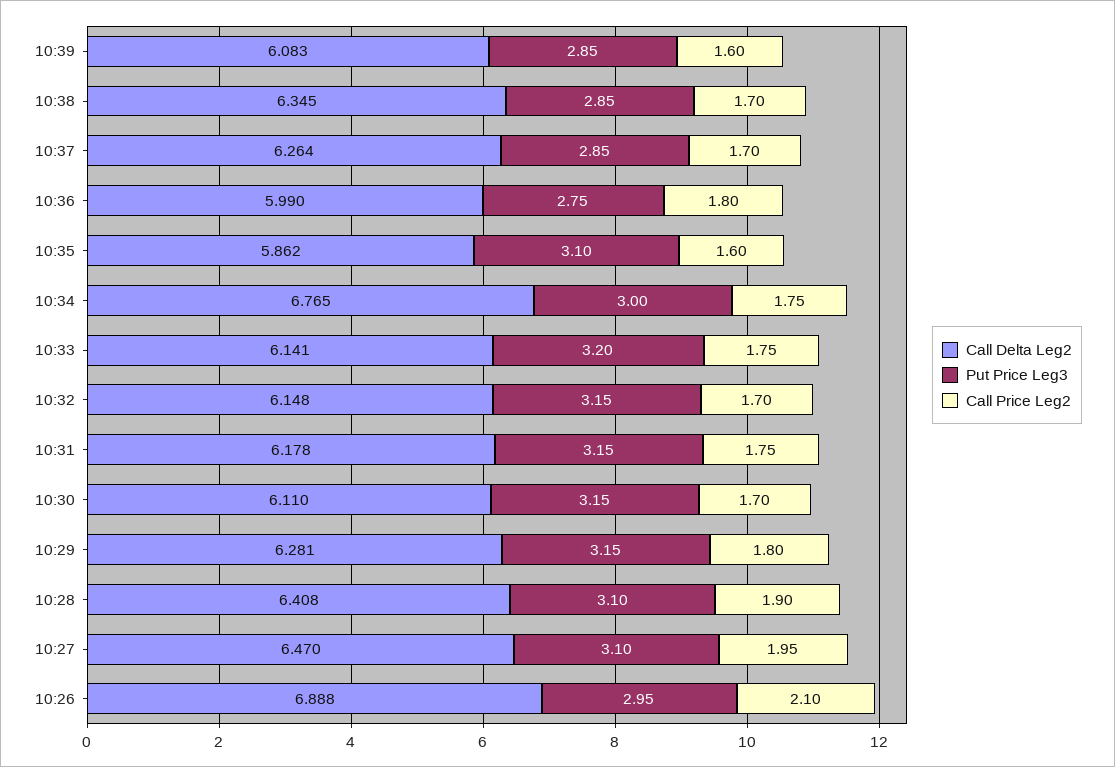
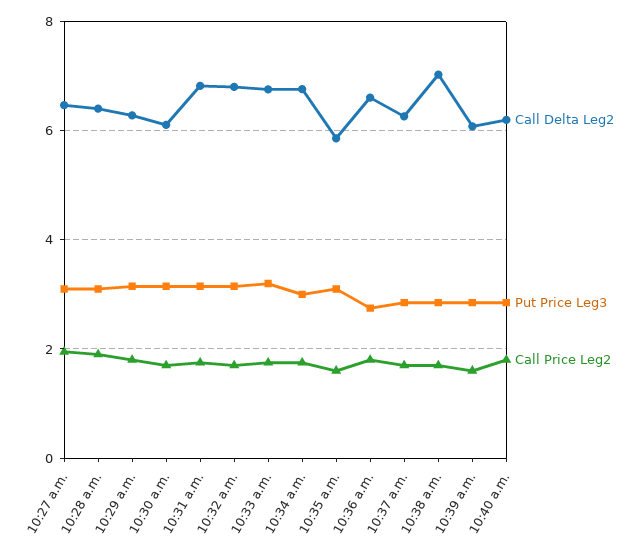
Call Delta Leg2, 10:38: 6.345 -> 7
Call Delta Leg2, 10:36: 5.99 -> 6.6
Call Delta Leg2, 10:33: 6.141 -> 6.8
Call Delta Leg2, 10:32: 6.148 -> 6.8
Call Delta Leg2, 10:31: 6.178 -> 6.8
Call Delta Leg2, 10:26: 6.888 -> none
Put Price Leg3, 10:26: 2.95 -> none
Call Price Leg2, 10:26: 2.1 -> none
Call Delta Leg2, 10:40 a.m.: none -> 6.2
Put Price Leg3, 10:40 a.m.: none -> 2.8
Call Price Leg2, 10:40 a.m.: none -> 1.8

